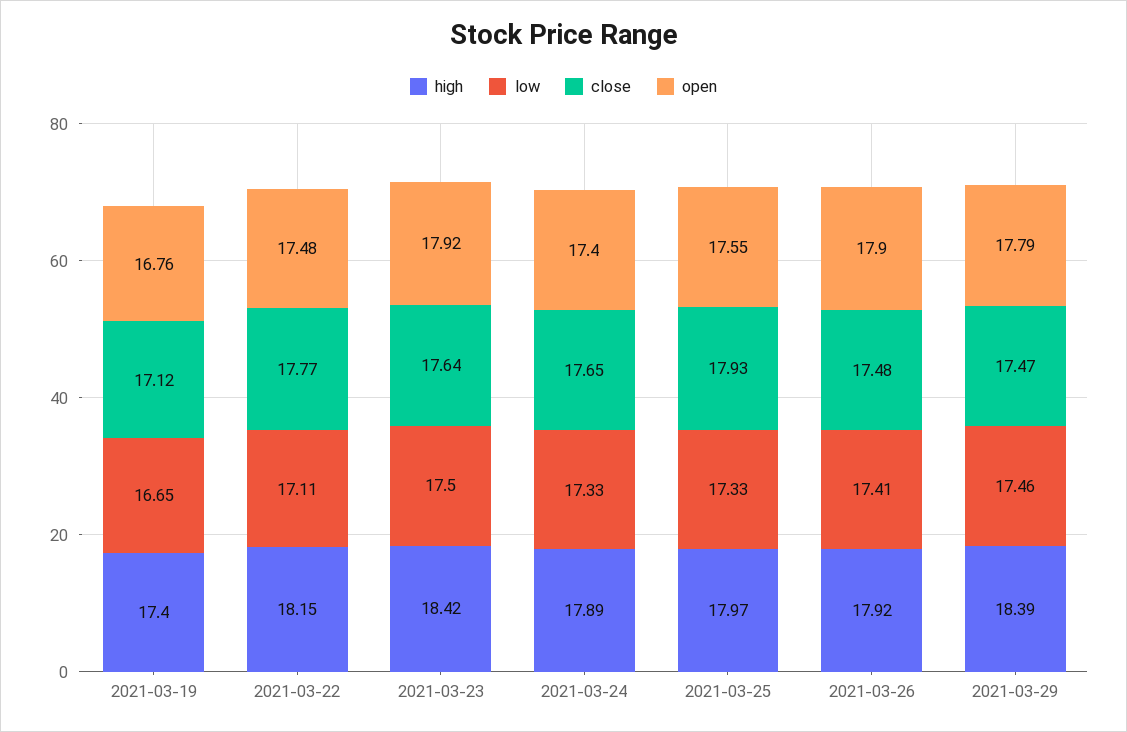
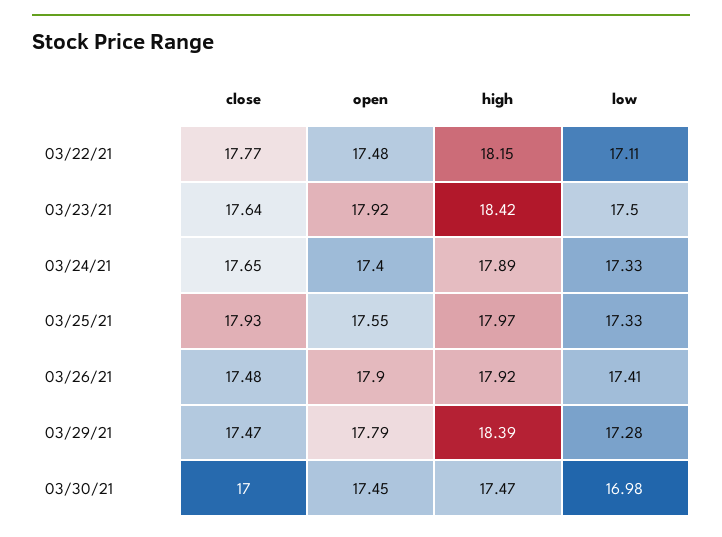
high, 2021-03-19: 17.4 -> none
low, 2021-03-19: 16.65 -> none
close, 2021-03-19: 17.12 -> none
open, 2021-03-19: 16.76 -> none
low, 2021-03-29: 17.46 -> 17.28
close, 03/30/21: none -> 17
open, 03/30/21: none -> 17.45
high, 03/30/21: none -> 17.47
low, 03/30/21: none -> 16.98

